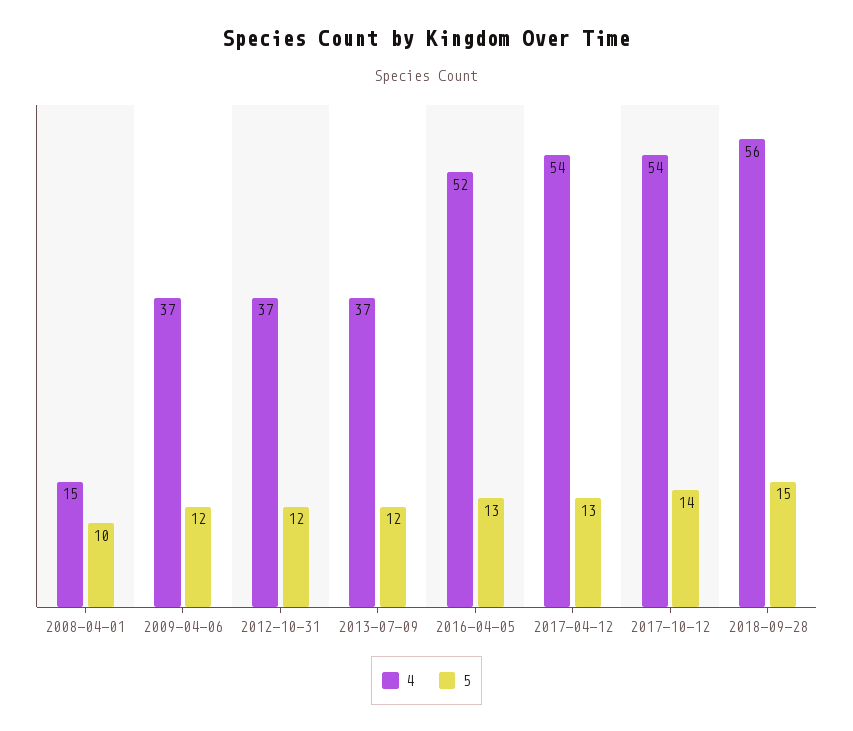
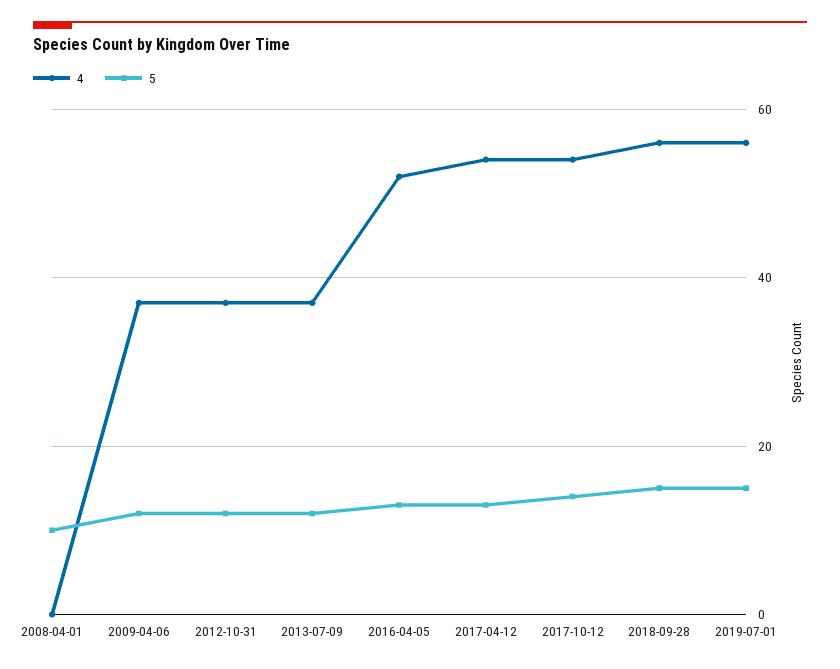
4, 2008-04-01: 15 -> 0
4, 2019-07-01: none -> 55
5, 2019-07-01: none -> 15

